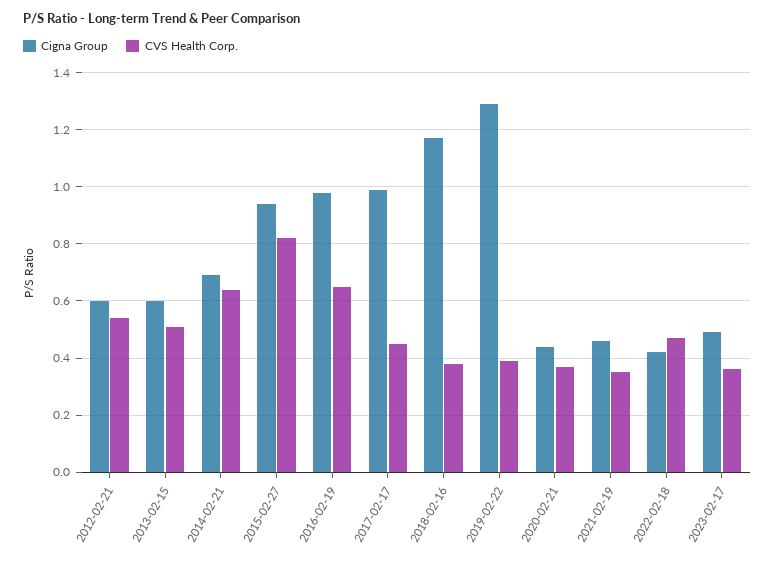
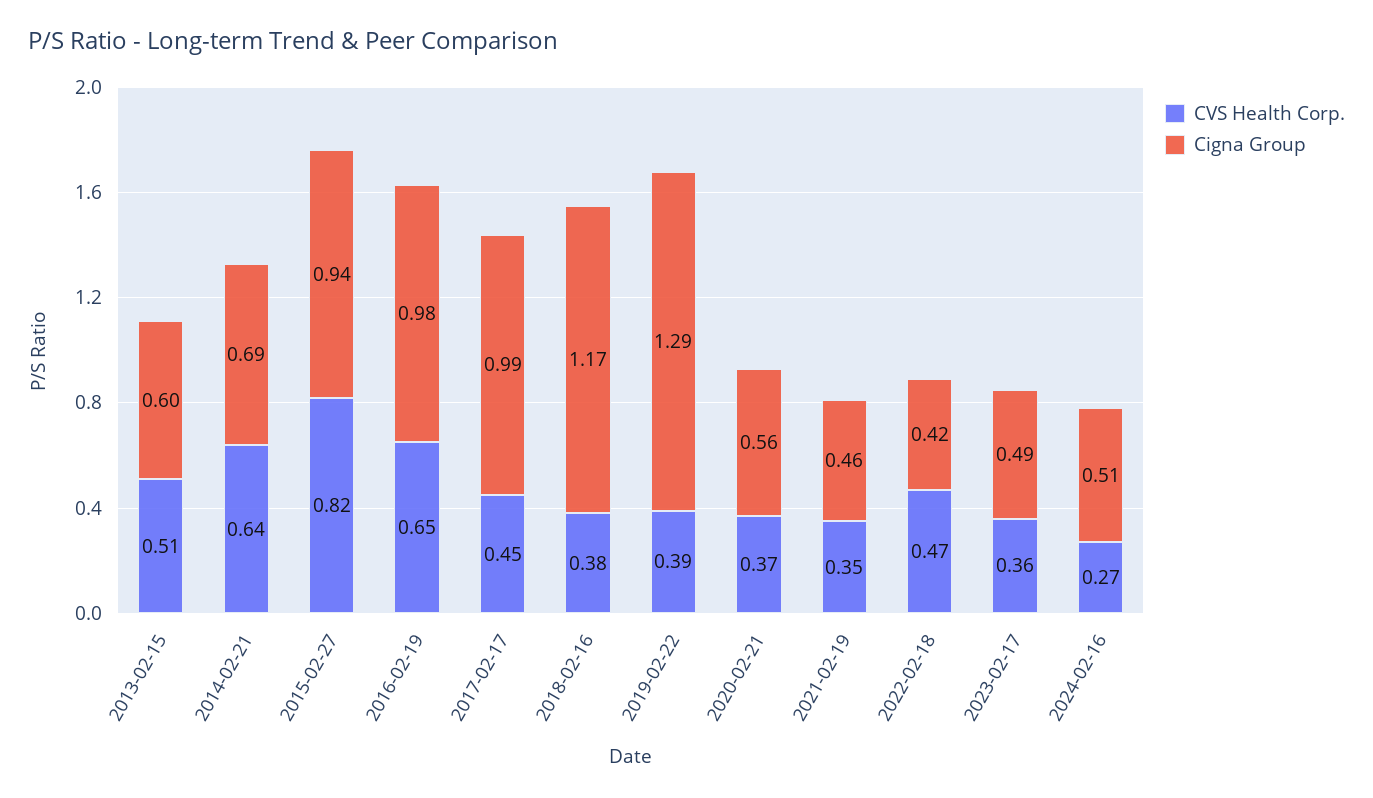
Cigna Group, 2012-02-21: 0.6 -> none
CVS Health Corp., 2012-02-21: 0.55 -> none
Cigna Group, 2020-02-21: 0.45 -> 0.56
CVS Health Corp., 2024-02-16: none -> 0.27
Cigna Group, 2024-02-16: none -> 0.51

